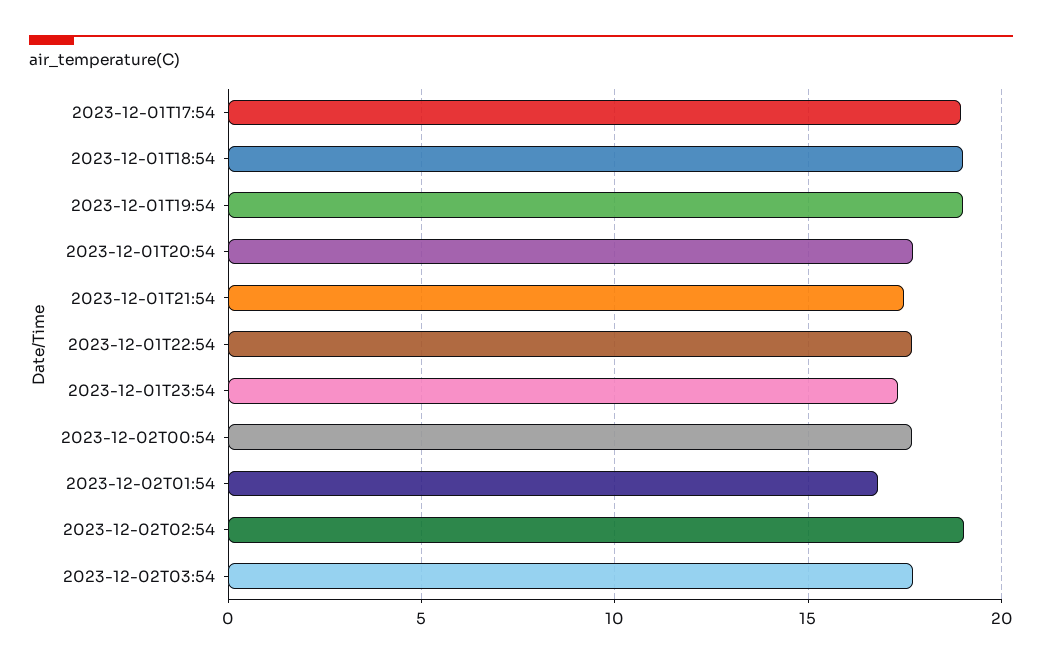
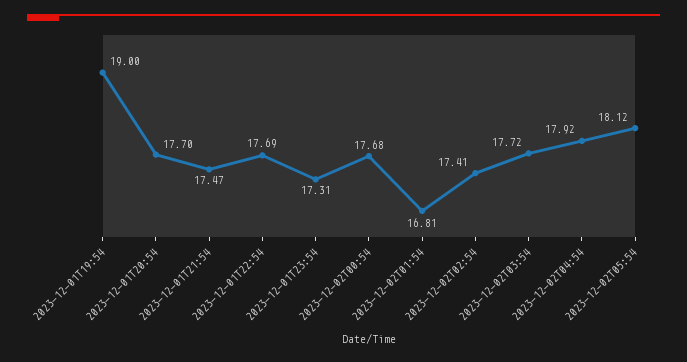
2023-12-01T17:54: 19 -> none
2023-12-01T18:54: 19 -> none
2023-12-02T02:54: 19 -> 17.41
2023-12-02T04:54: none -> 17.92
2023-12-02T05:54: none -> 18.12

